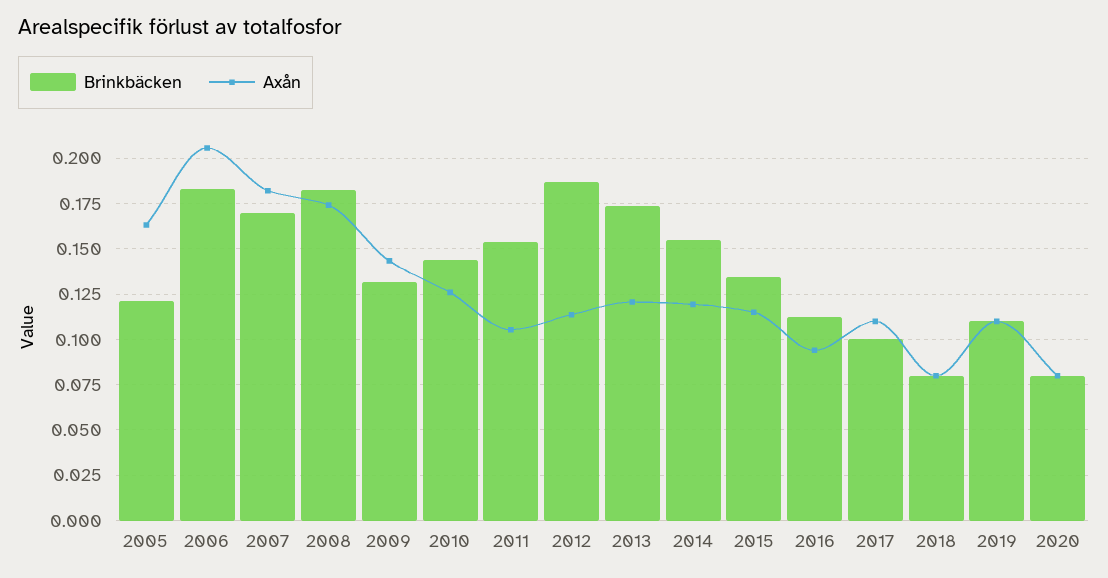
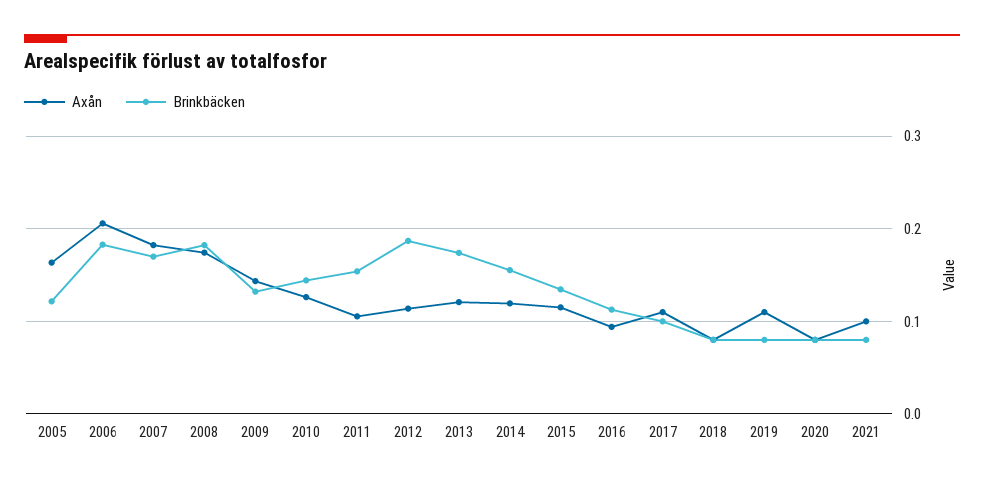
Brinkbäcken, 2019: 0.11 -> 0.08
Axån, 2021: none -> 0.1
Brinkbäcken, 2021: none -> 0.08

